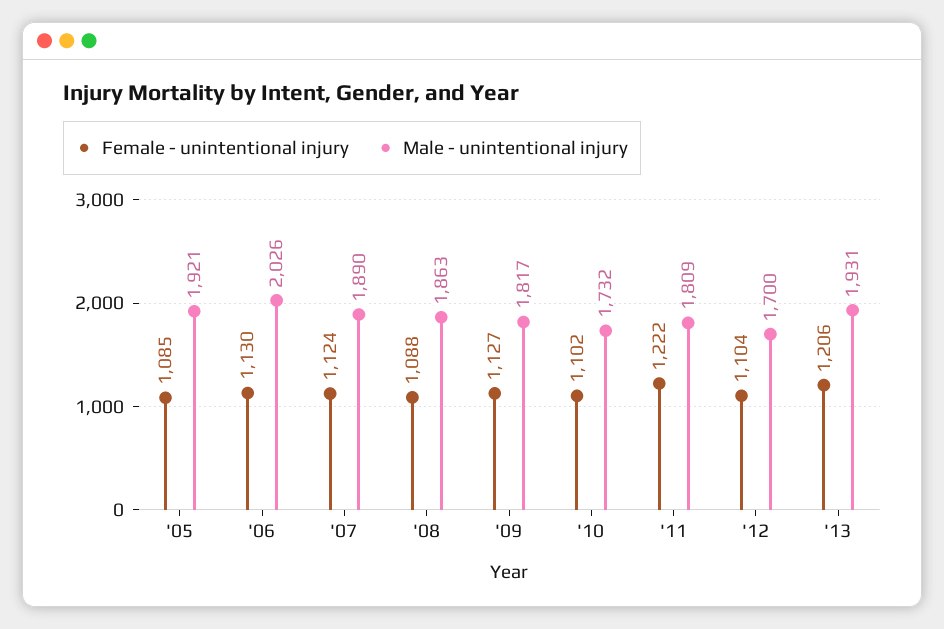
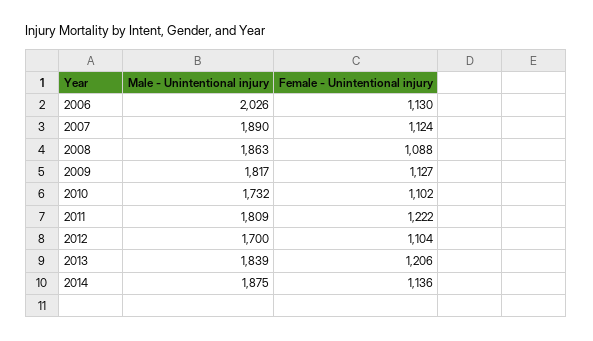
Female - unintentional injury, '05: 1085 -> none
Male - unintentional injury, '05: 1921 -> none
Male - unintentional injury, '13: 1931 -> 1839
Male - unintentional injury, 2014: none -> 1875
Female - unintentional injury, 2014: none -> 1136

